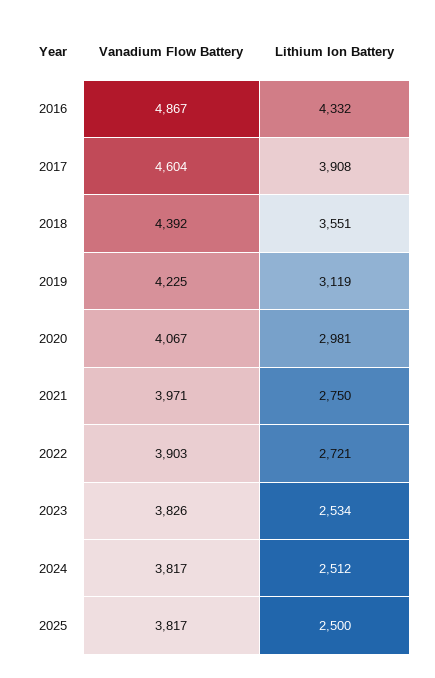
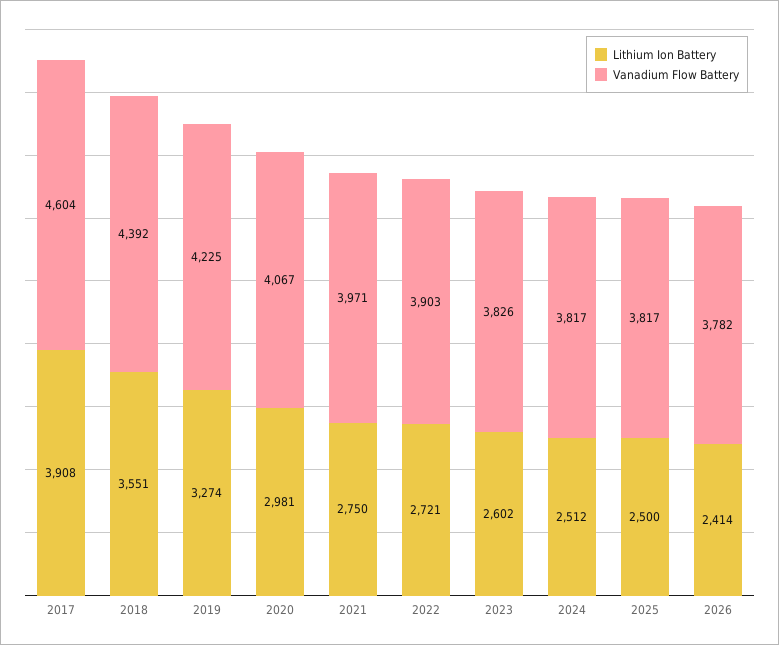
Vanadium Flow Battery, 2016: 4867 -> none
Lithium Ion Battery, 2016: 4332 -> none
Lithium Ion Battery, 2019: 3119 -> 3274
Lithium Ion Battery, 2023: 2534 -> 2602
Lithium Ion Battery, 2026: none -> 2414
Vanadium Flow Battery, 2026: none -> 3782

